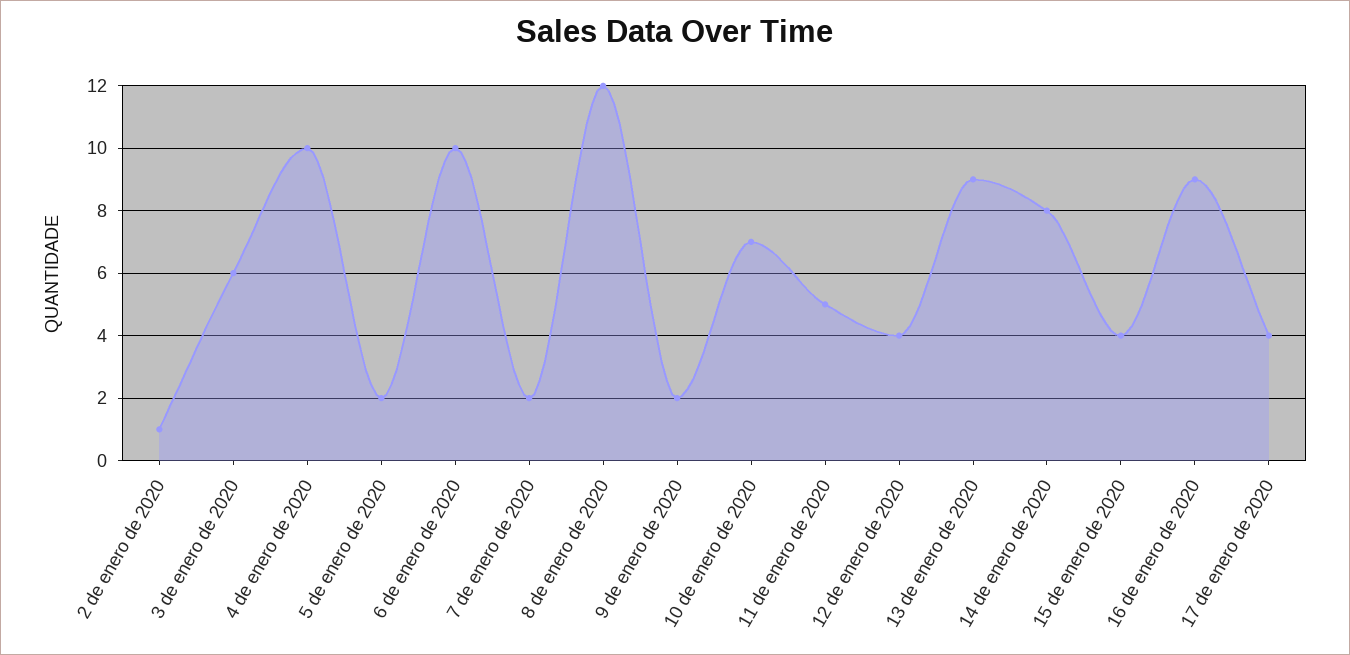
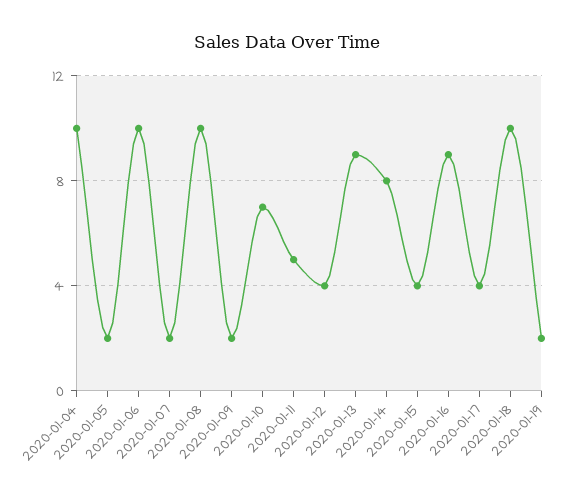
2 de enero de 2020: 1 -> none
3 de enero de 2020: 6 -> none
8 de enero de 2020: 12 -> 10
2020-01-18: none -> 10
2020-01-19: none -> 2

